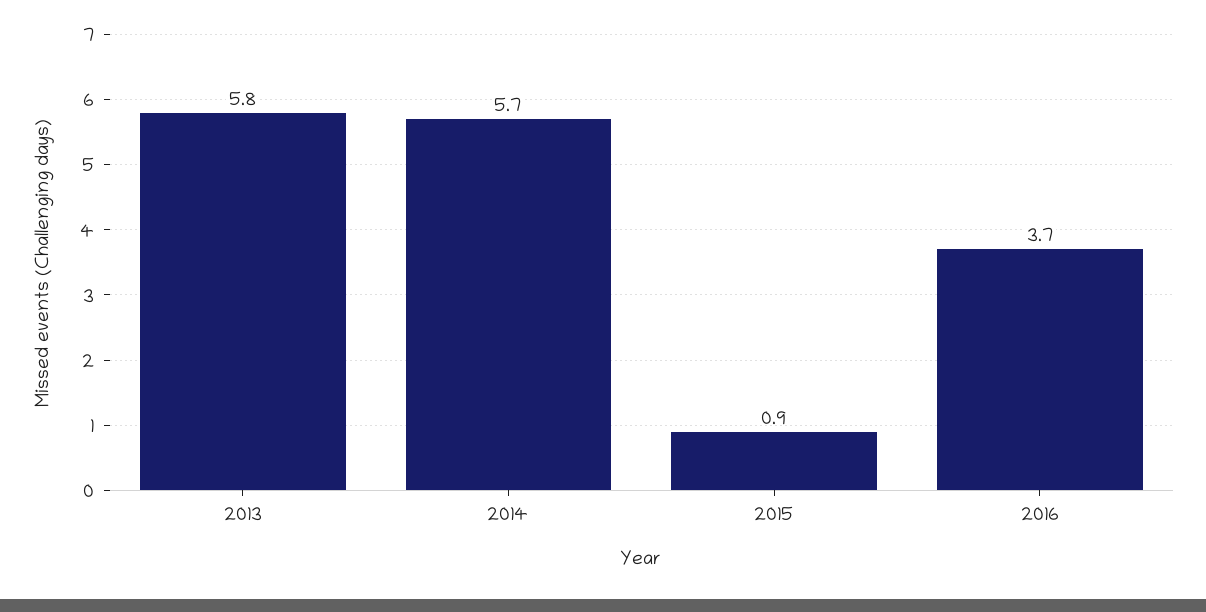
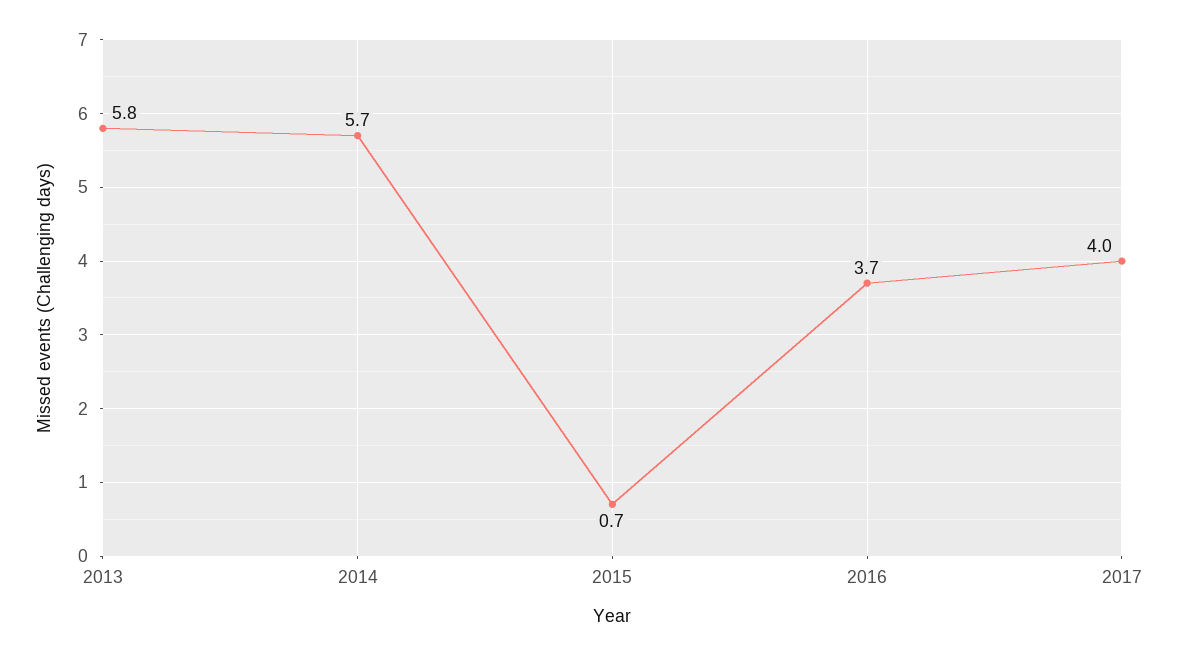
2015: 0.9 -> 0.7
2017: none -> 4

